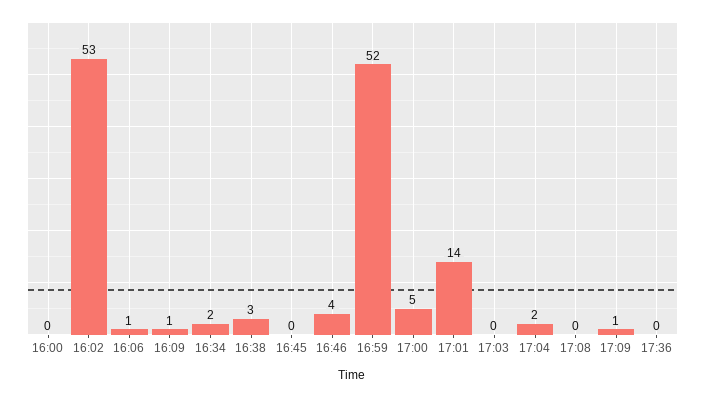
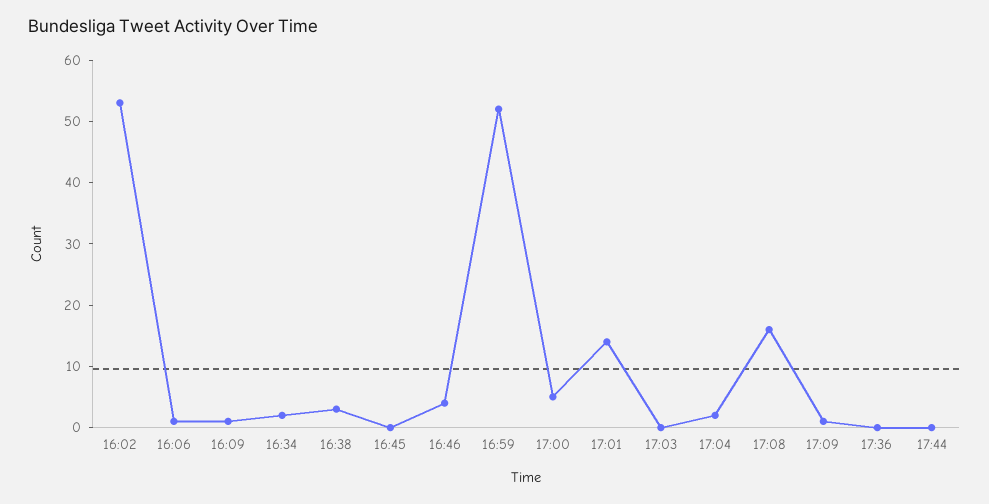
16:00: 0 -> none
17:08: 0 -> 15
17:44: none -> 0

